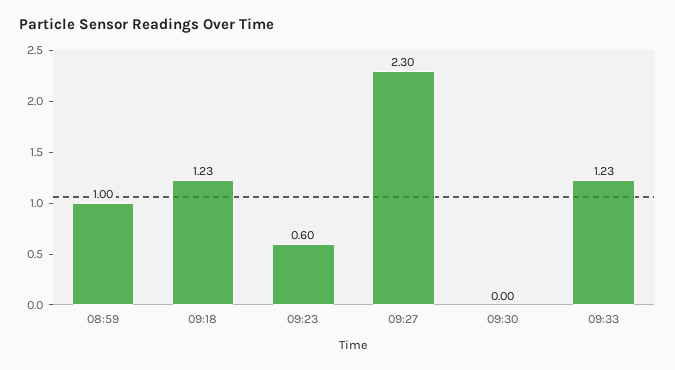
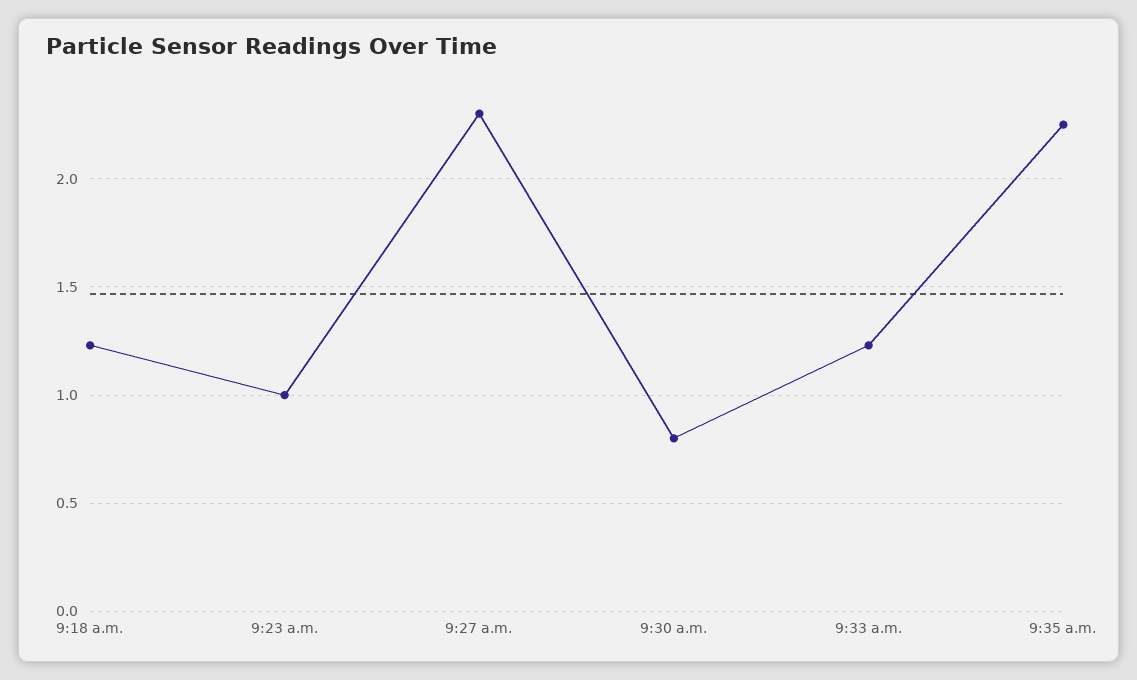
08:59: 1 -> none
09:23: 0.6 -> 1
09:30: 0 -> 0.8
9:35 a.m.: none -> 2.25

